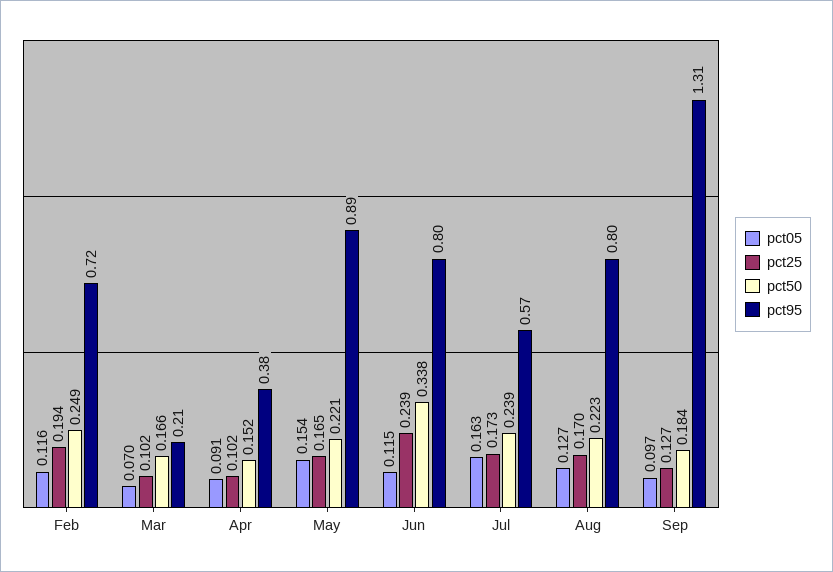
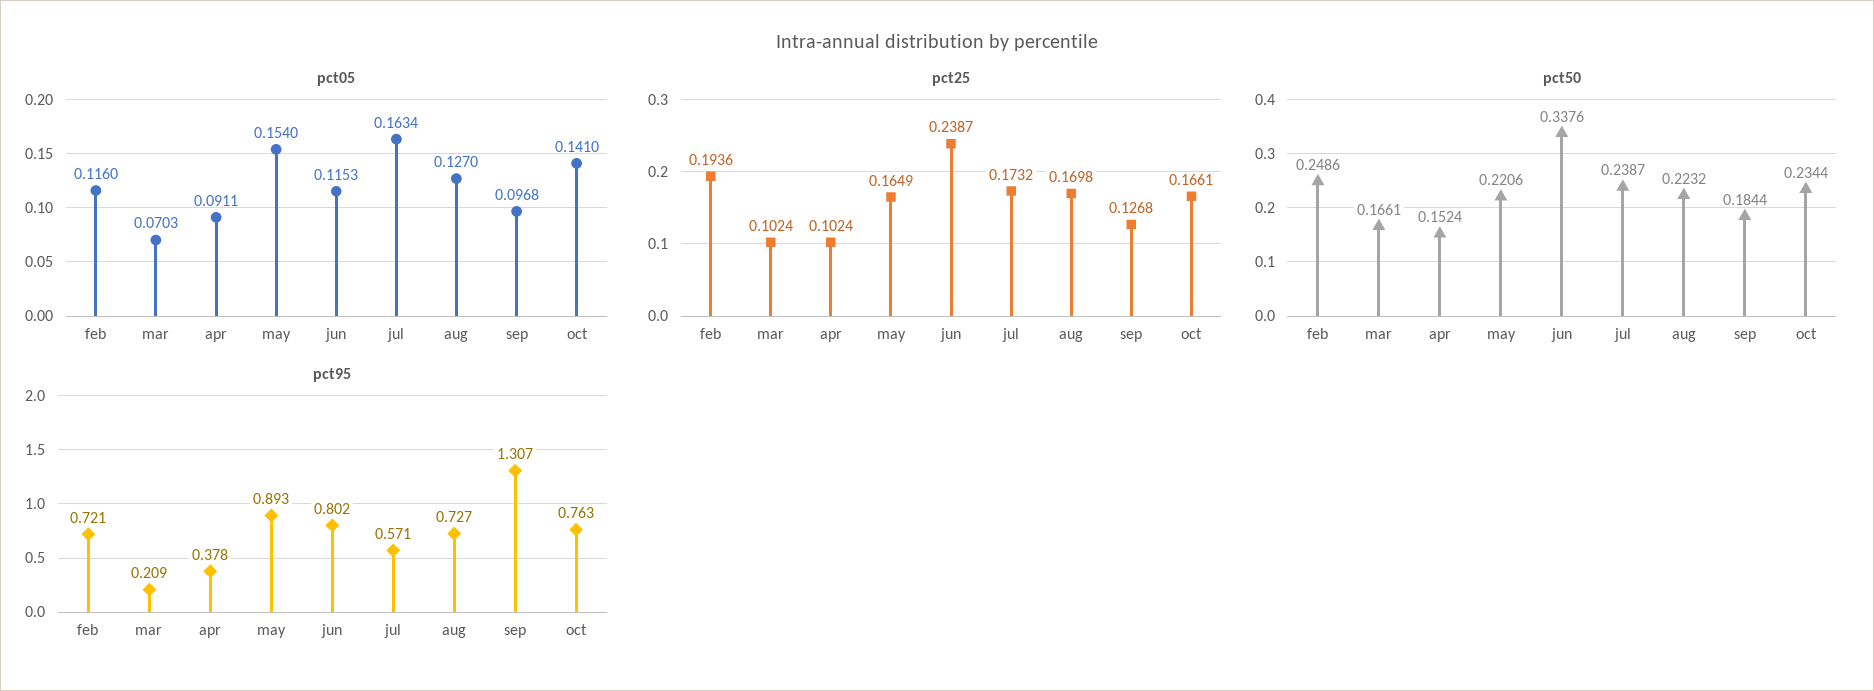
pct95, Aug: 0.8 -> 0.727
pct05, oct: none -> 0.141
pct25, oct: none -> 0.1661
pct50, oct: none -> 0.2344
pct95, oct: none -> 0.763

